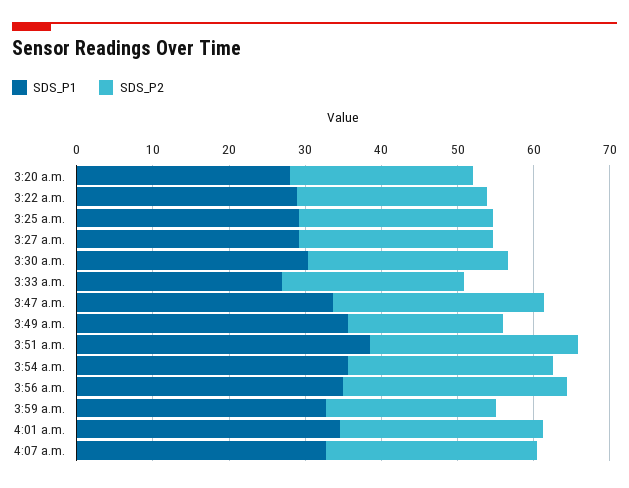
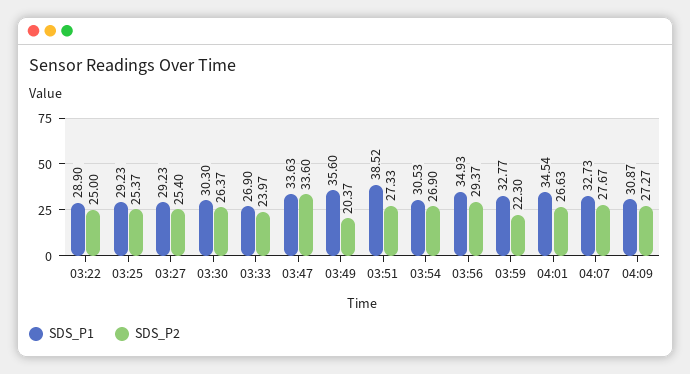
SDS_P1, 3:20 a.m.: 28 -> none
SDS_P2, 3:20 a.m.: 24 -> none
SDS_P2, 3:47 a.m.: 28 -> 33.6
SDS_P1, 3:54 a.m.: 36 -> 30.53
SDS_P1, 04:09: none -> 30.87
SDS_P2, 04:09: none -> 27.27

